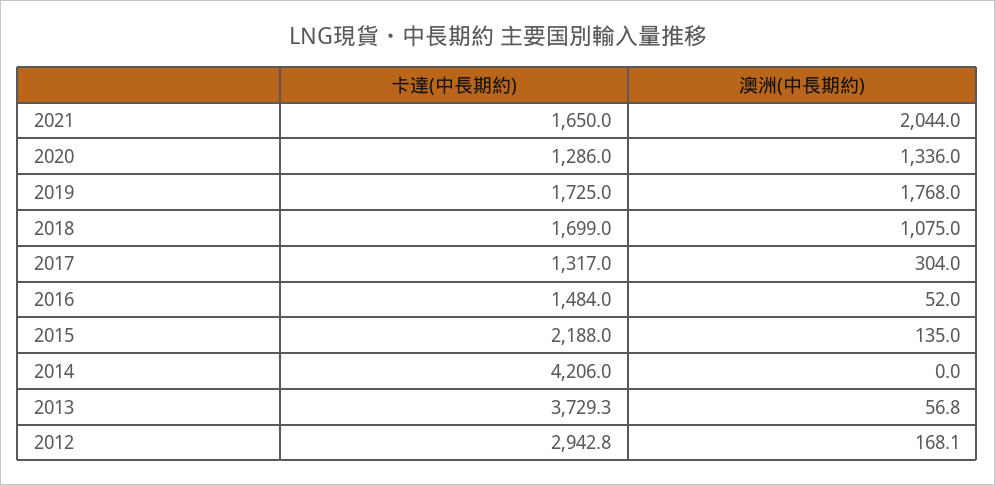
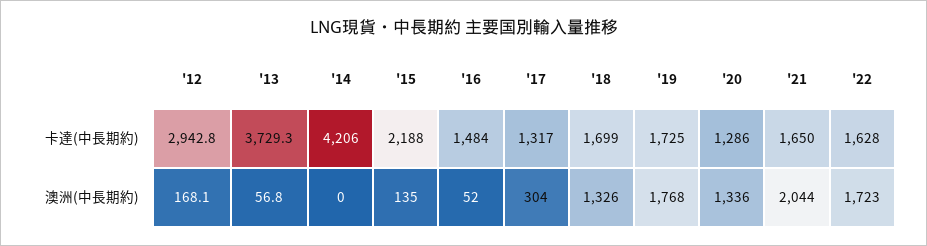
澳洲(中長期約), 2018: 1075 -> 1326
卡達(中長期約), '22: none -> 1628
澳洲(中長期約), '22: none -> 1723

